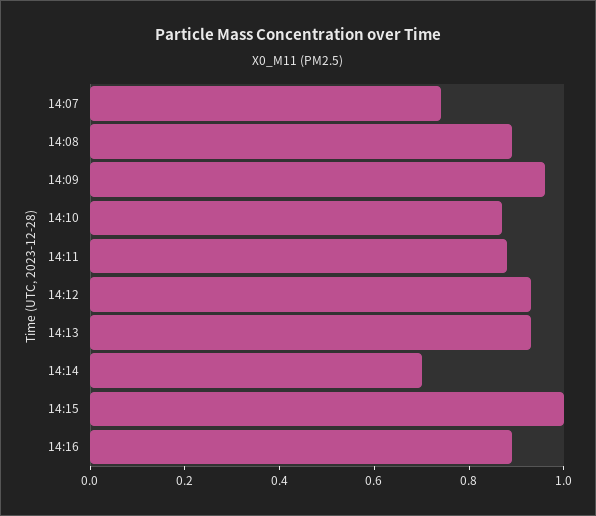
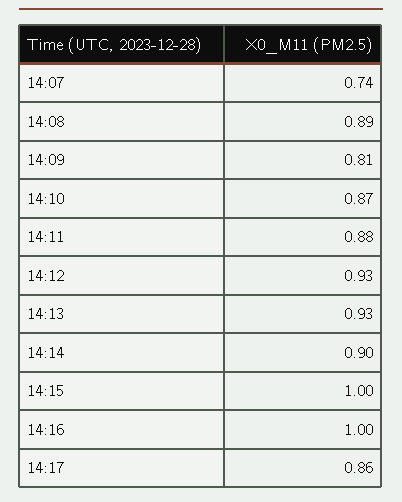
14:09: 0.95 -> 0.81
14:14: 0.7 -> 0.9
14:16: 0.9 -> 1
14:17: none -> 0.86

